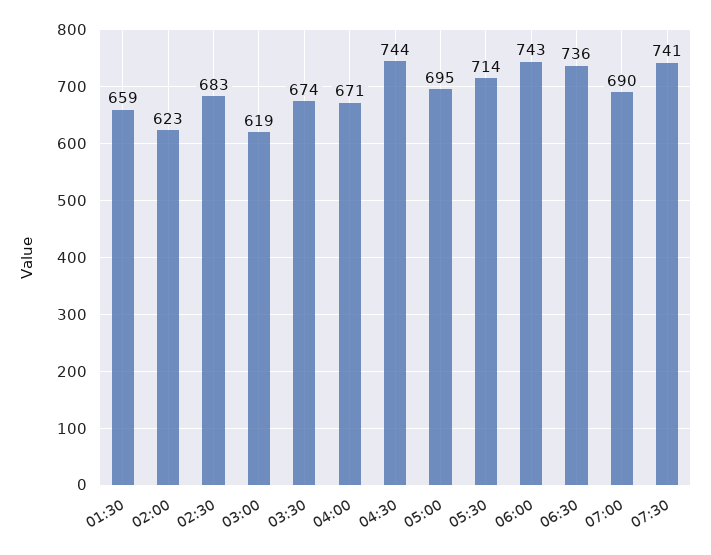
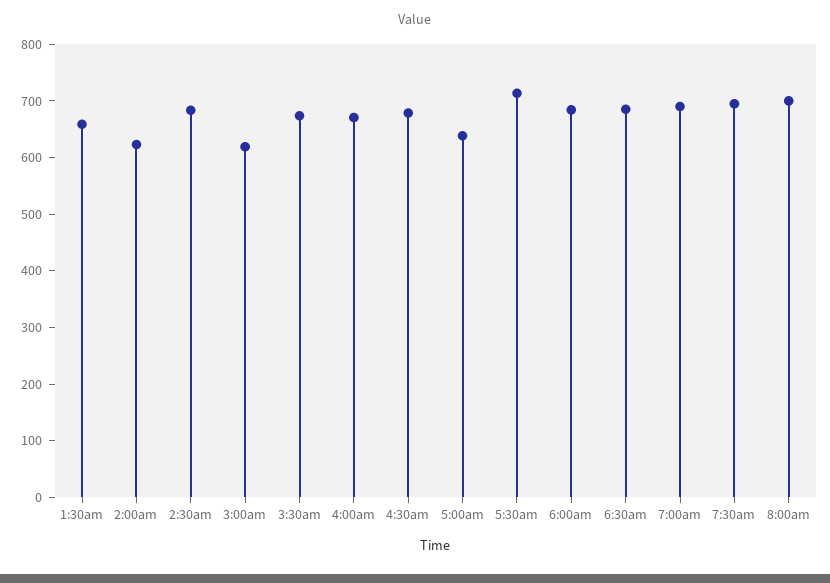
04:30: 744 -> 680
05:00: 695 -> 640
06:00: 743 -> 680
06:30: 736 -> 680
07:30: 741 -> 700
8:00am: none -> 700

